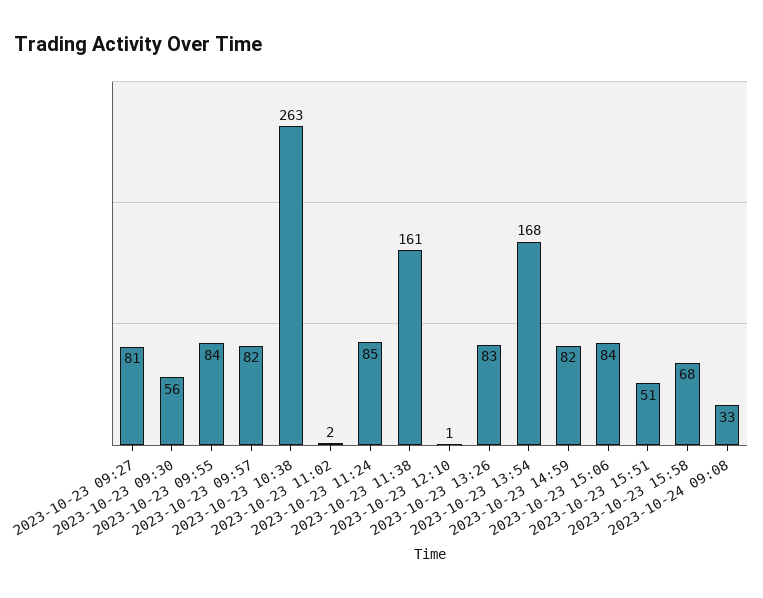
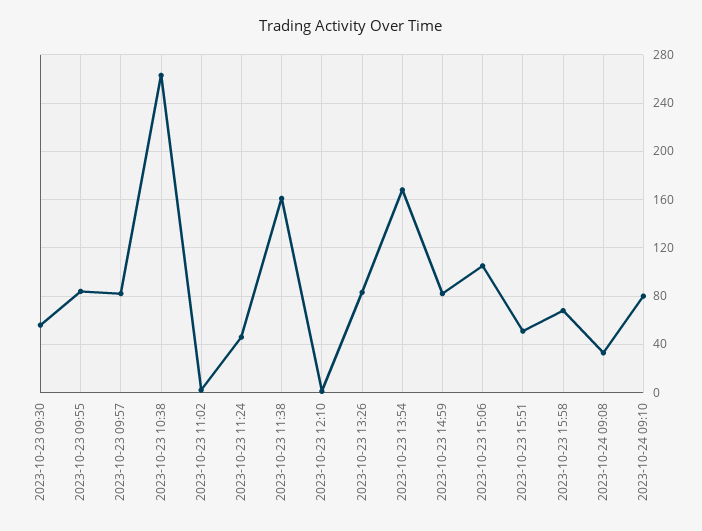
2023-10-23 09:27: 81 -> none
2023-10-23 11:24: 85 -> 45
2023-10-23 15:06: 84 -> 105
2023-10-24 09:10: none -> 80

